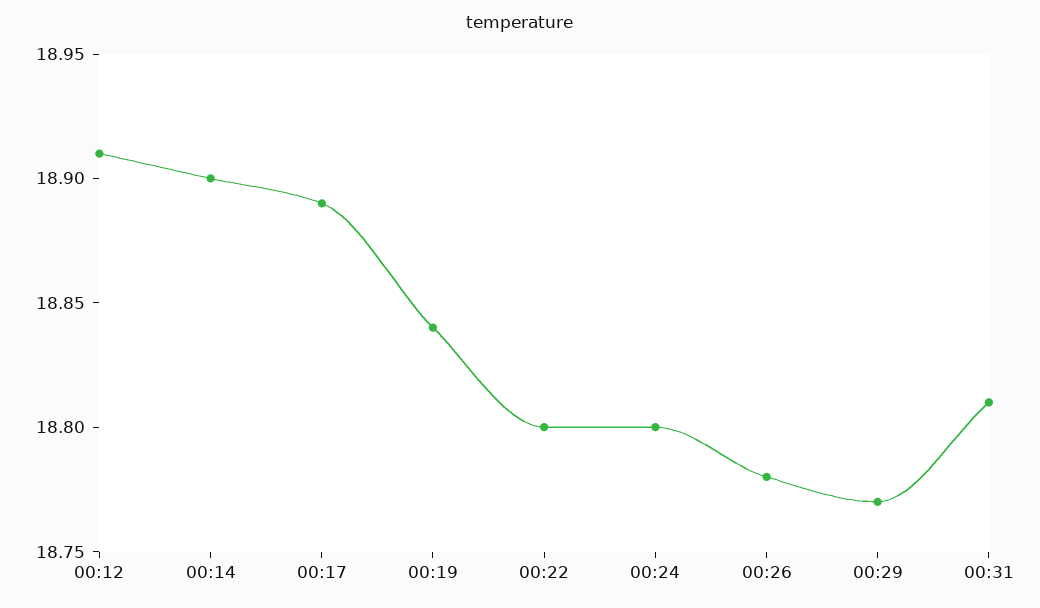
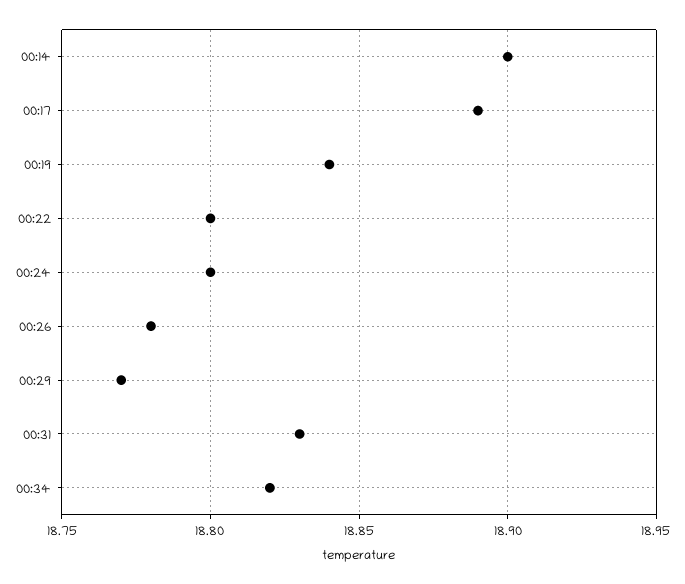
00:12: 18.91 -> none
00:31: 18.81 -> 18.83
00:34: none -> 18.82

